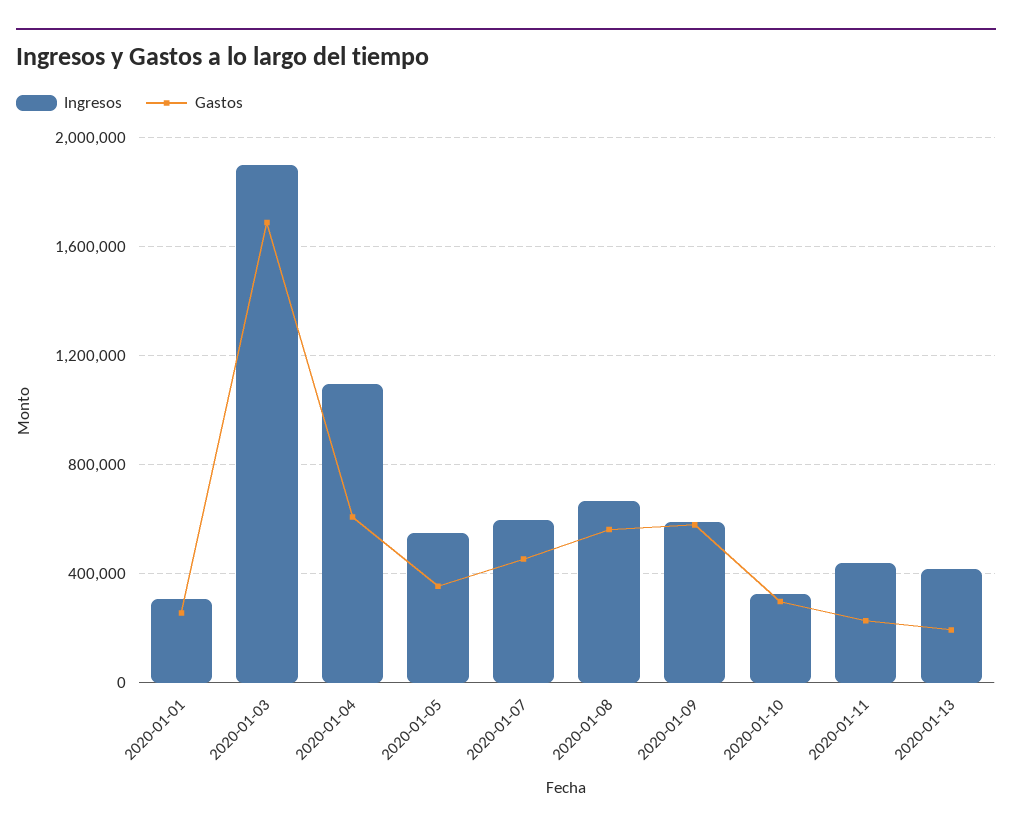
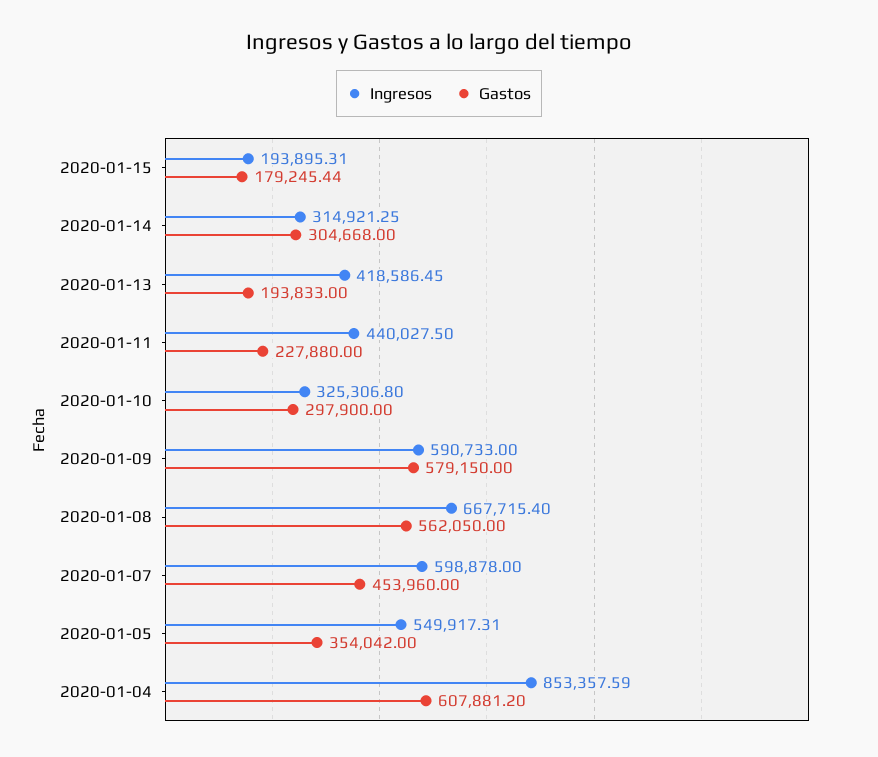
Ingresos, 2020-01-01: 300000 -> none
Gastos, 2020-01-01: 250000 -> none
Ingresos, 2020-01-03: 1900000 -> none
Gastos, 2020-01-03: 1700000 -> none
Ingresos, 2020-01-04: 1100000 -> 853357.59
Ingresos, 2020-01-15: none -> 193895.31
Gastos, 2020-01-15: none -> 179245.44
Ingresos, 2020-01-14: none -> 314921.25
Gastos, 2020-01-14: none -> 304668

